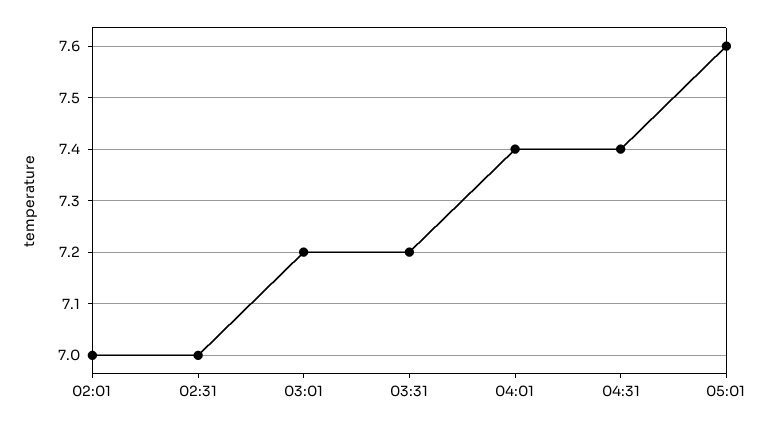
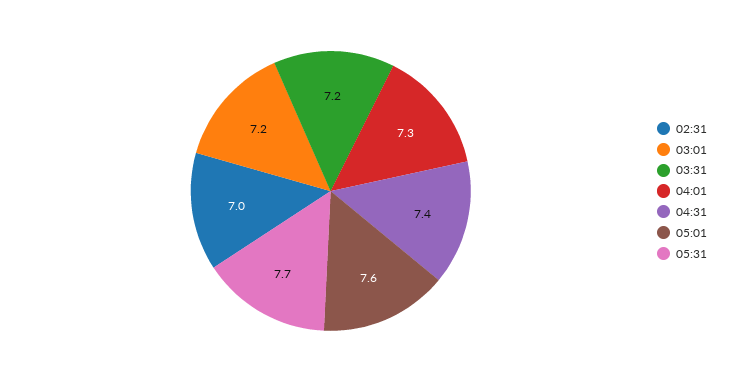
02:01: 7 -> none
04:01: 7.4 -> 7.3
05:31: none -> 7.7

